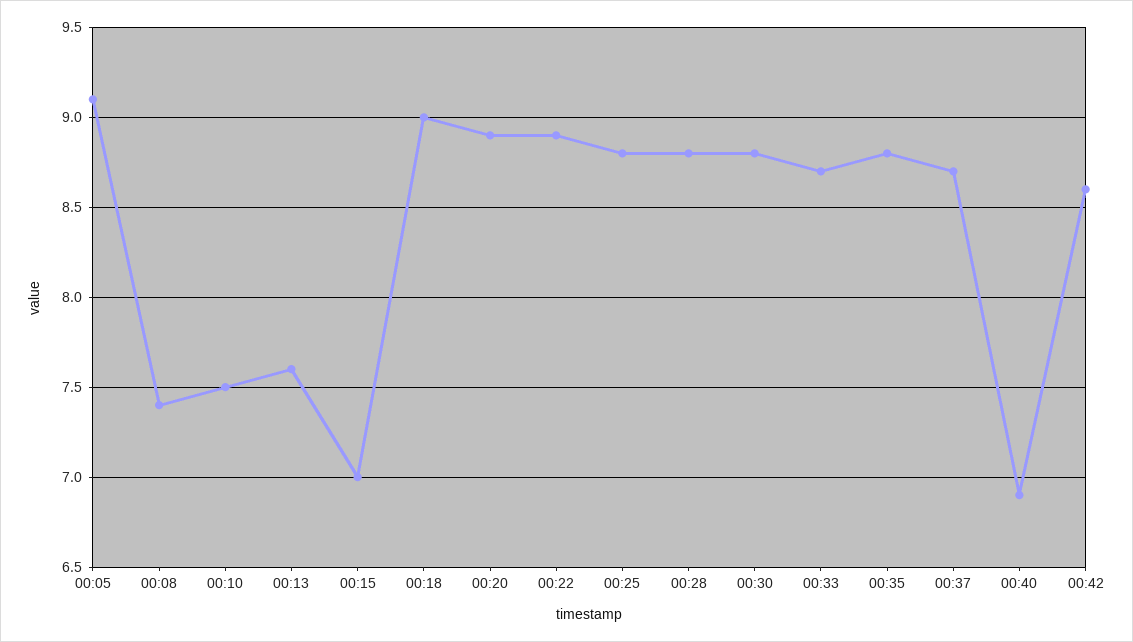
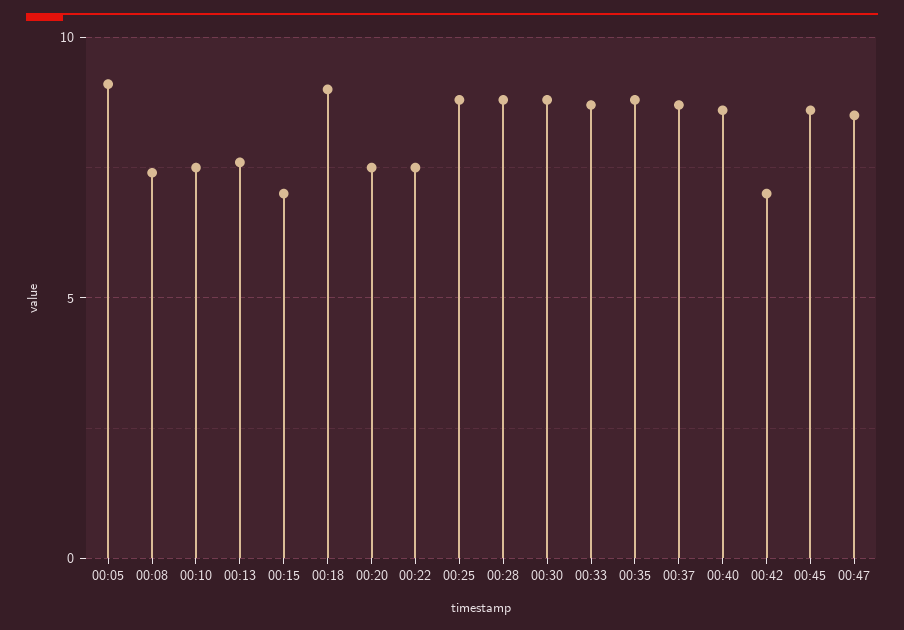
00:20: 8.9 -> 7.5
00:22: 8.9 -> 7.5
00:40: 6.9 -> 8.5
00:42: 8.6 -> 7
00:45: none -> 8.5
00:47: none -> 8.5

